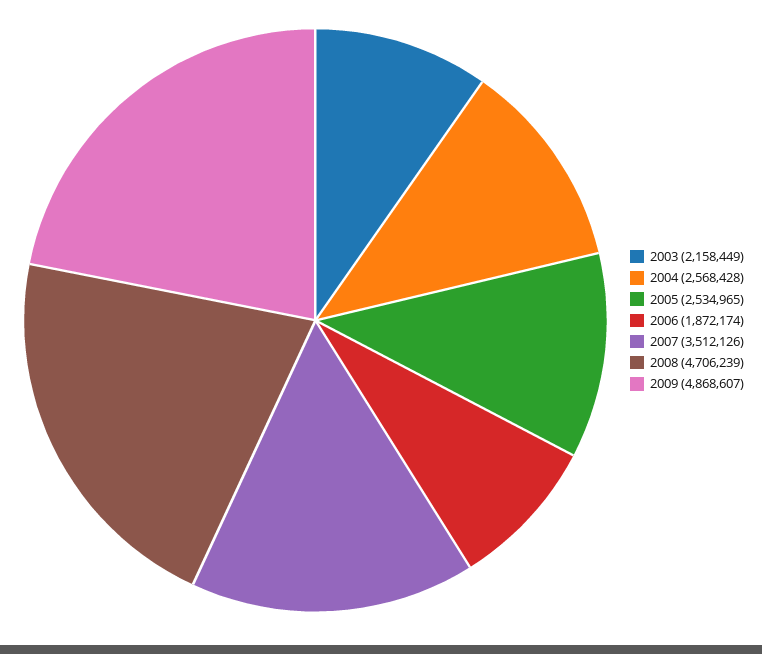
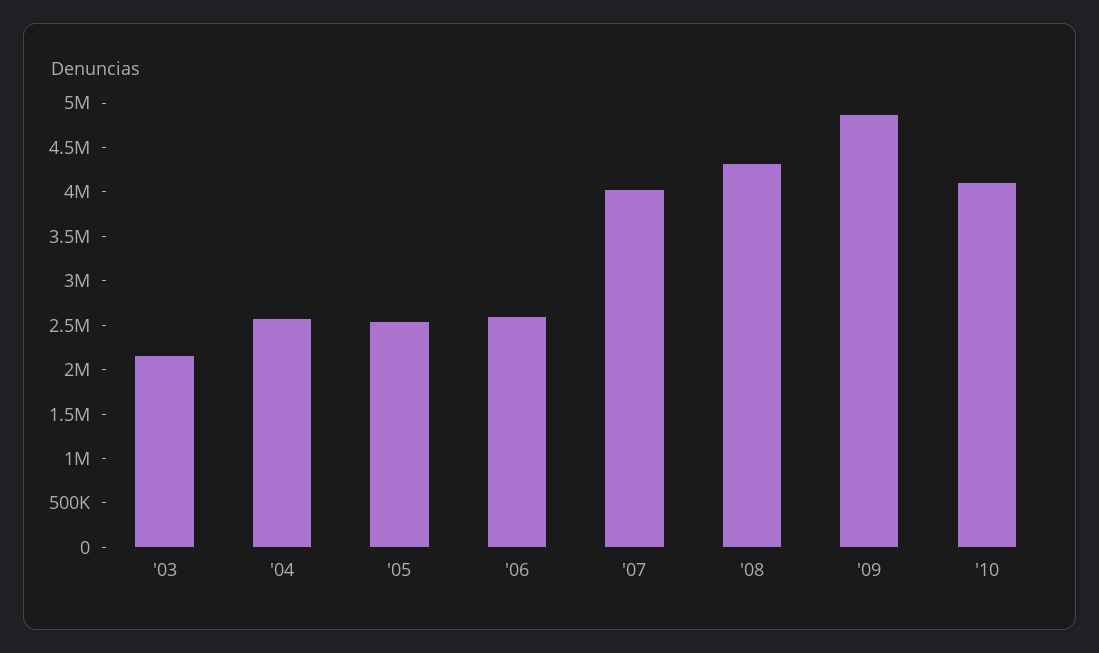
2006: 1872174 -> 2600000
2007: 3512126 -> 4000000
2008: 4706239 -> 4300000
'10: none -> 4100000

